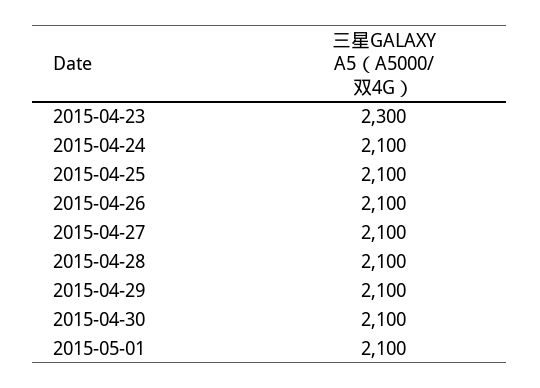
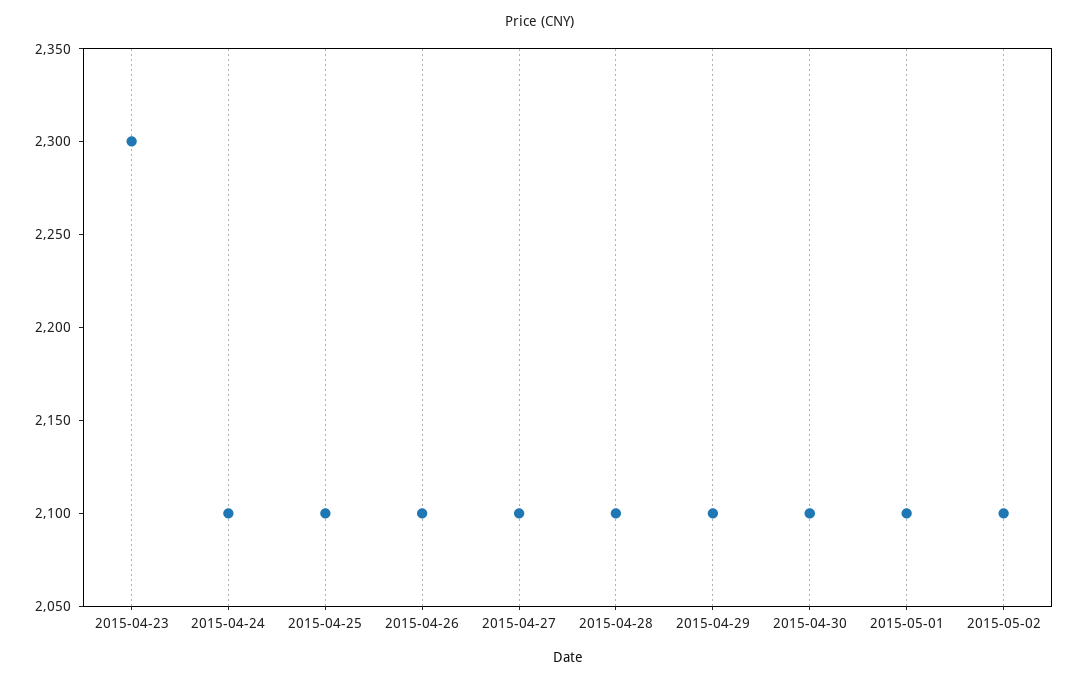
2015-05-02: none -> 2100

